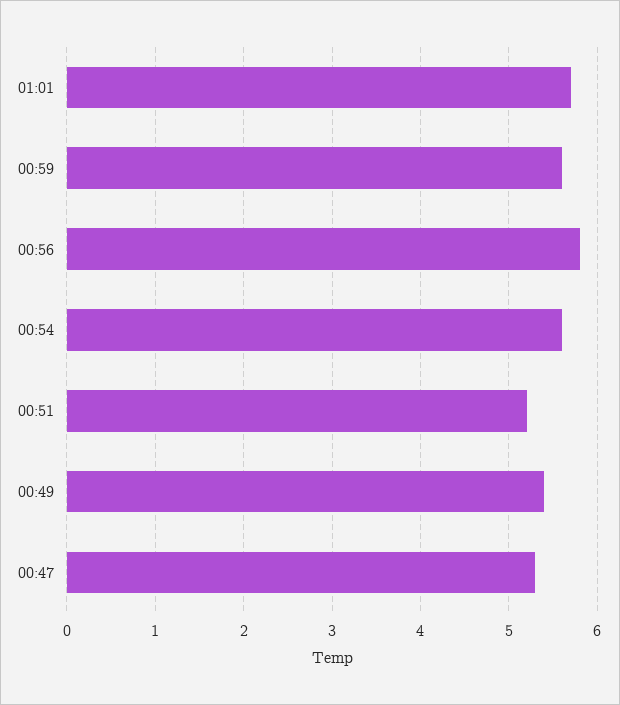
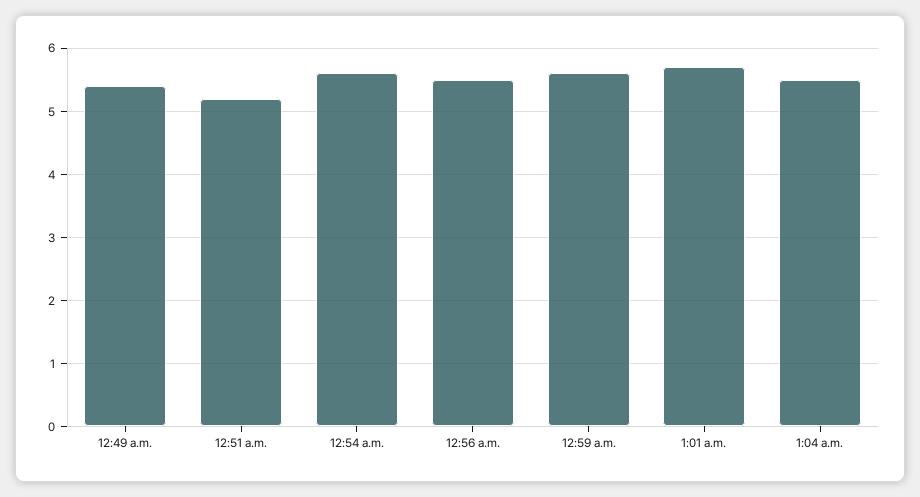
00:56: 5.8 -> 5.5
00:47: 5.3 -> none
1:04 a.m.: none -> 5.5

